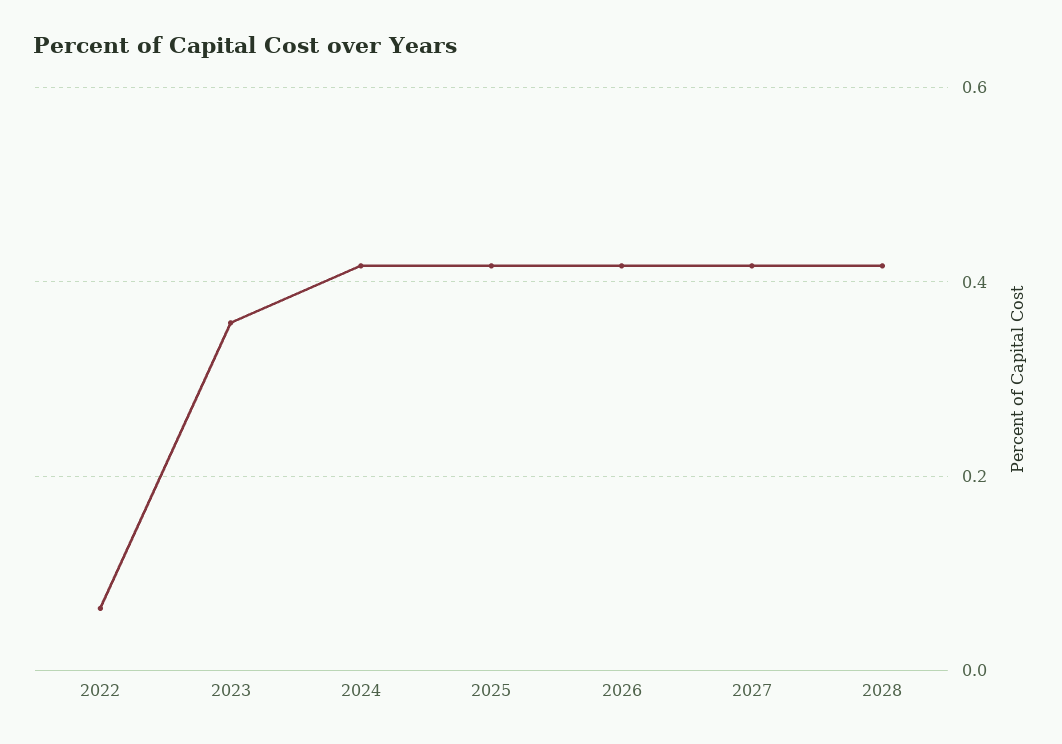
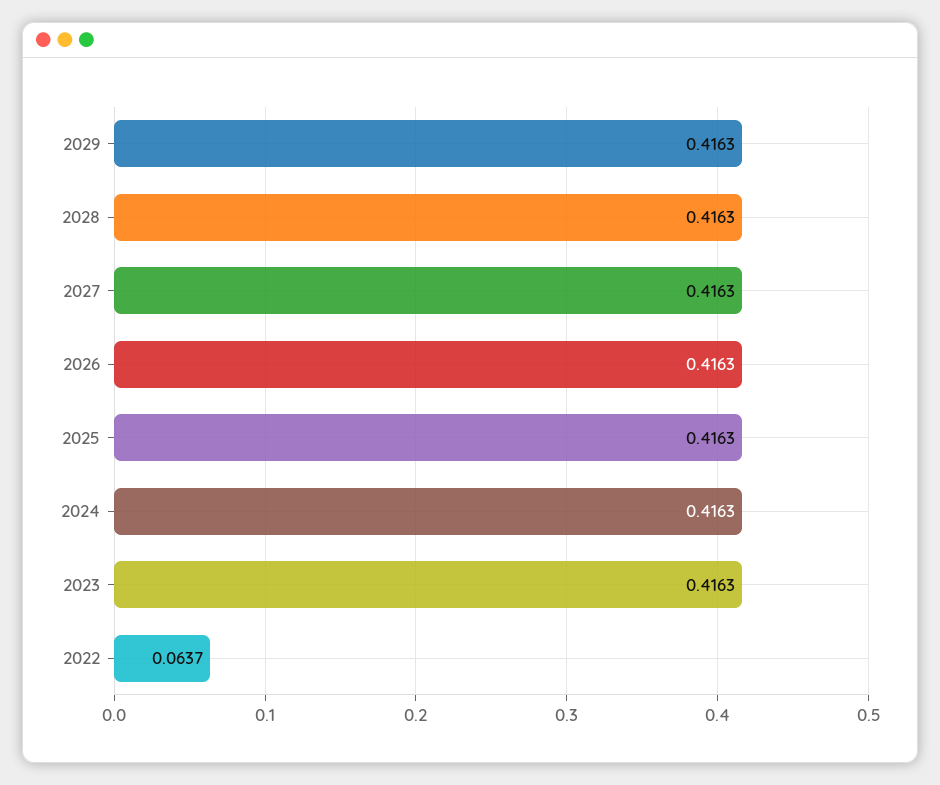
2023: 0.36 -> 0.4163
2029: none -> 0.4163

